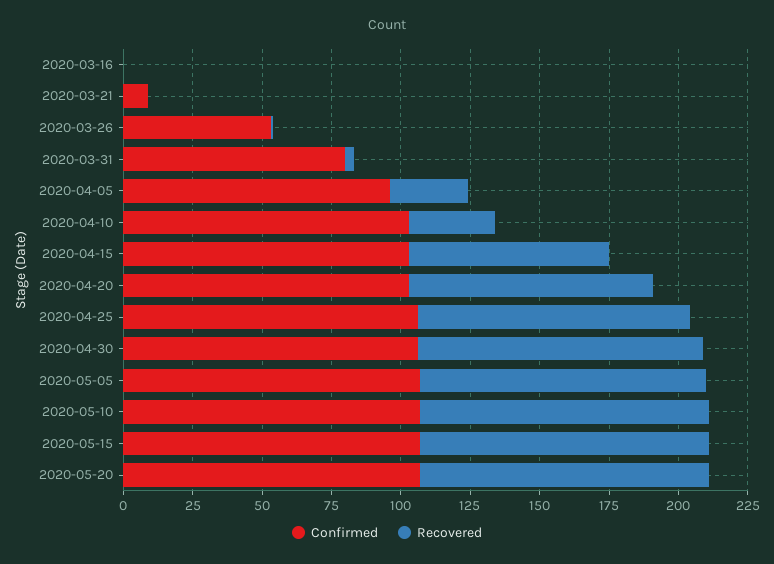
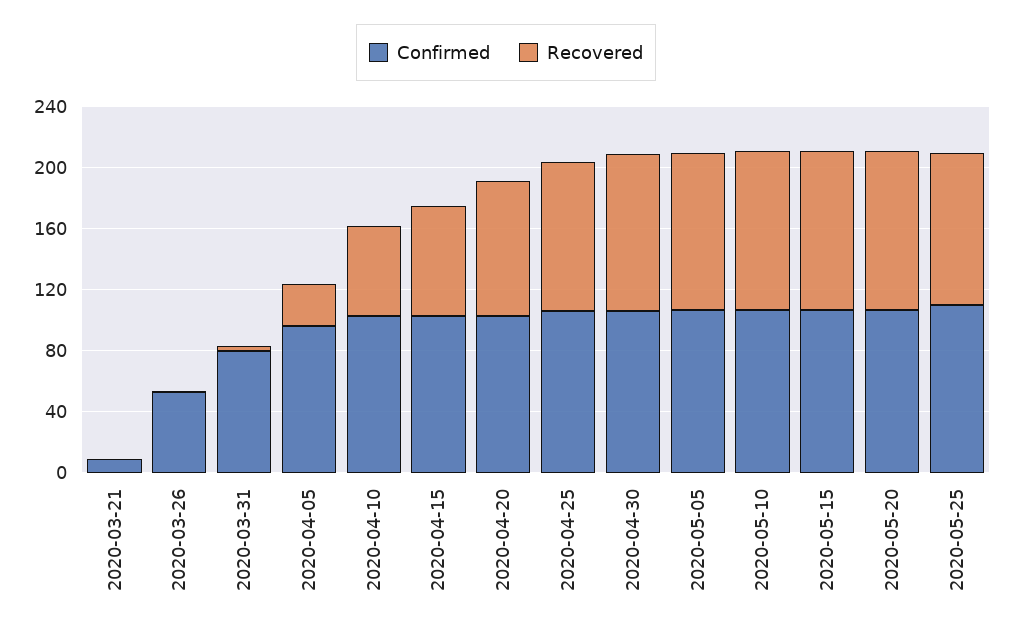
Confirmed, 2020-03-16: 0 -> none
Recovered, 2020-03-16: 0 -> none
Recovered, 2020-04-10: 30 -> 60
Confirmed, 2020-05-25: none -> 110
Recovered, 2020-05-25: none -> 100

